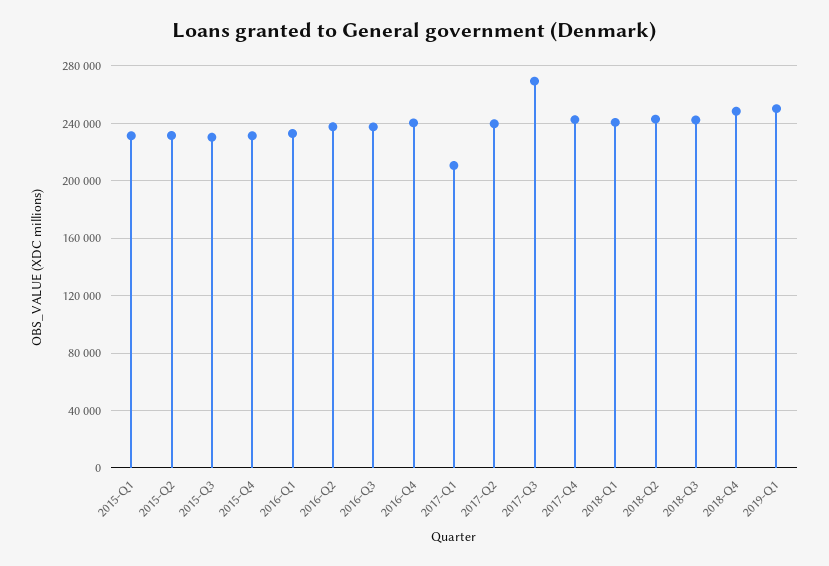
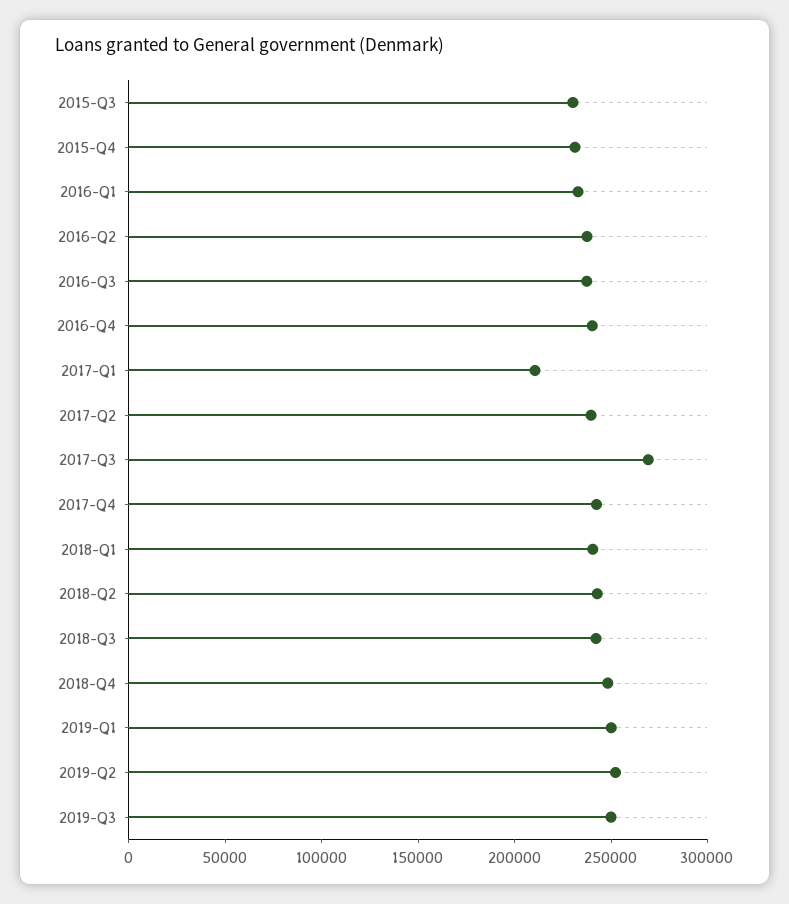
2015-Q1: 230000 -> none
2015-Q2: 230000 -> none
2019-Q2: none -> 250000
2019-Q3: none -> 250000

